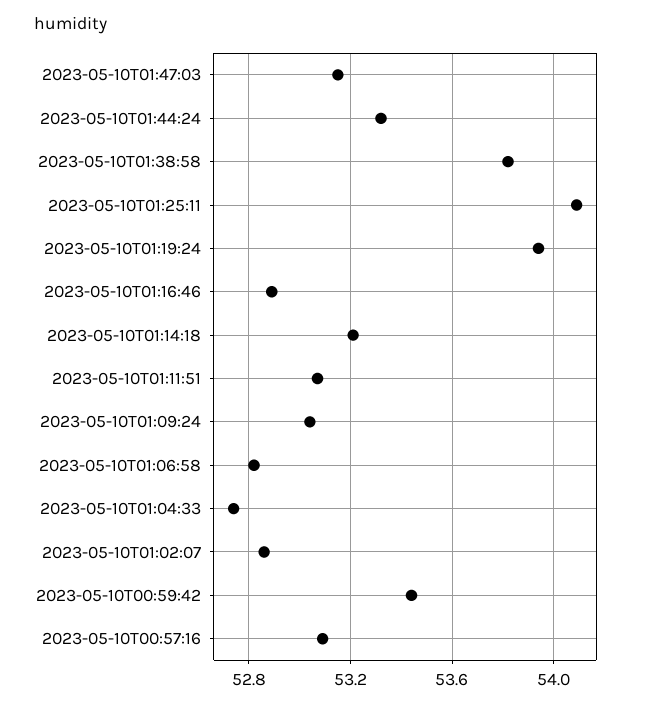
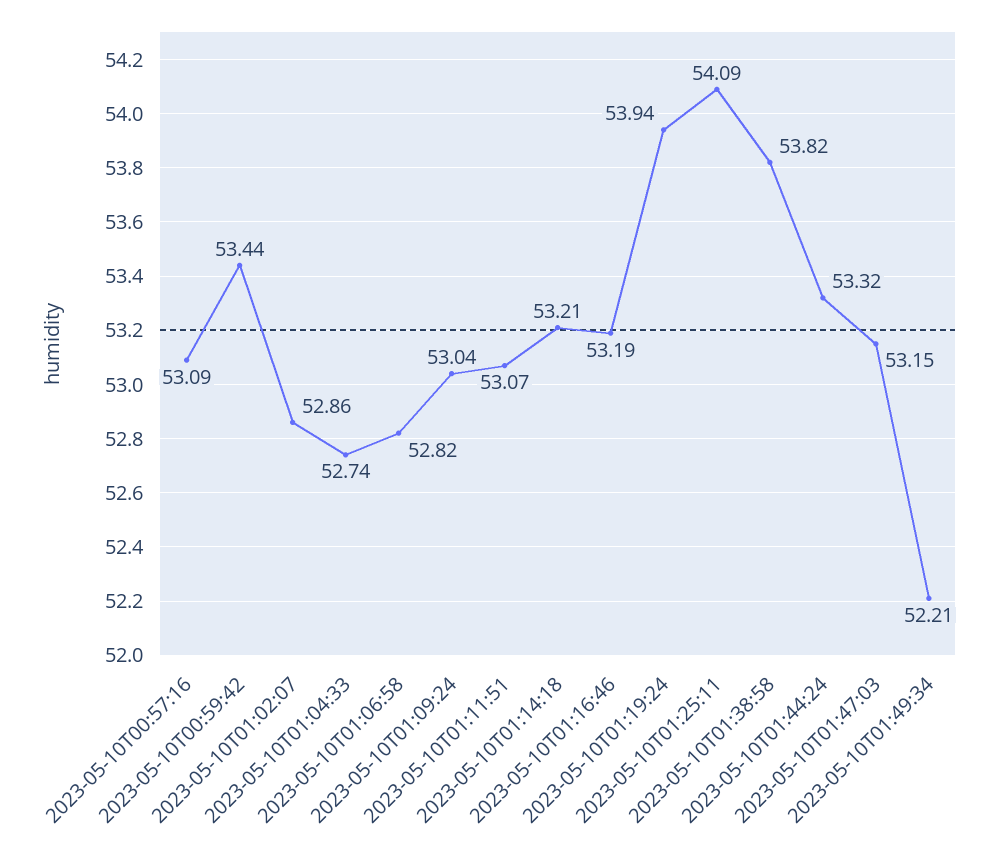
2023-05-10T01:16:46: 52.9 -> 53.19
2023-05-10T01:49:34: none -> 52.21

